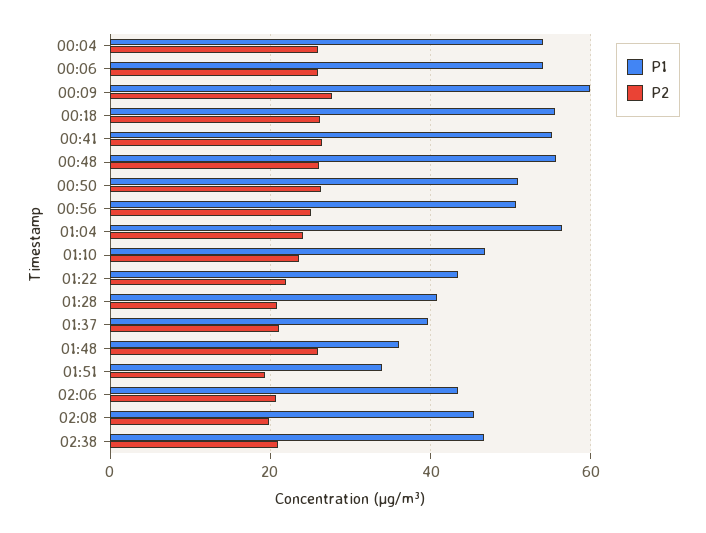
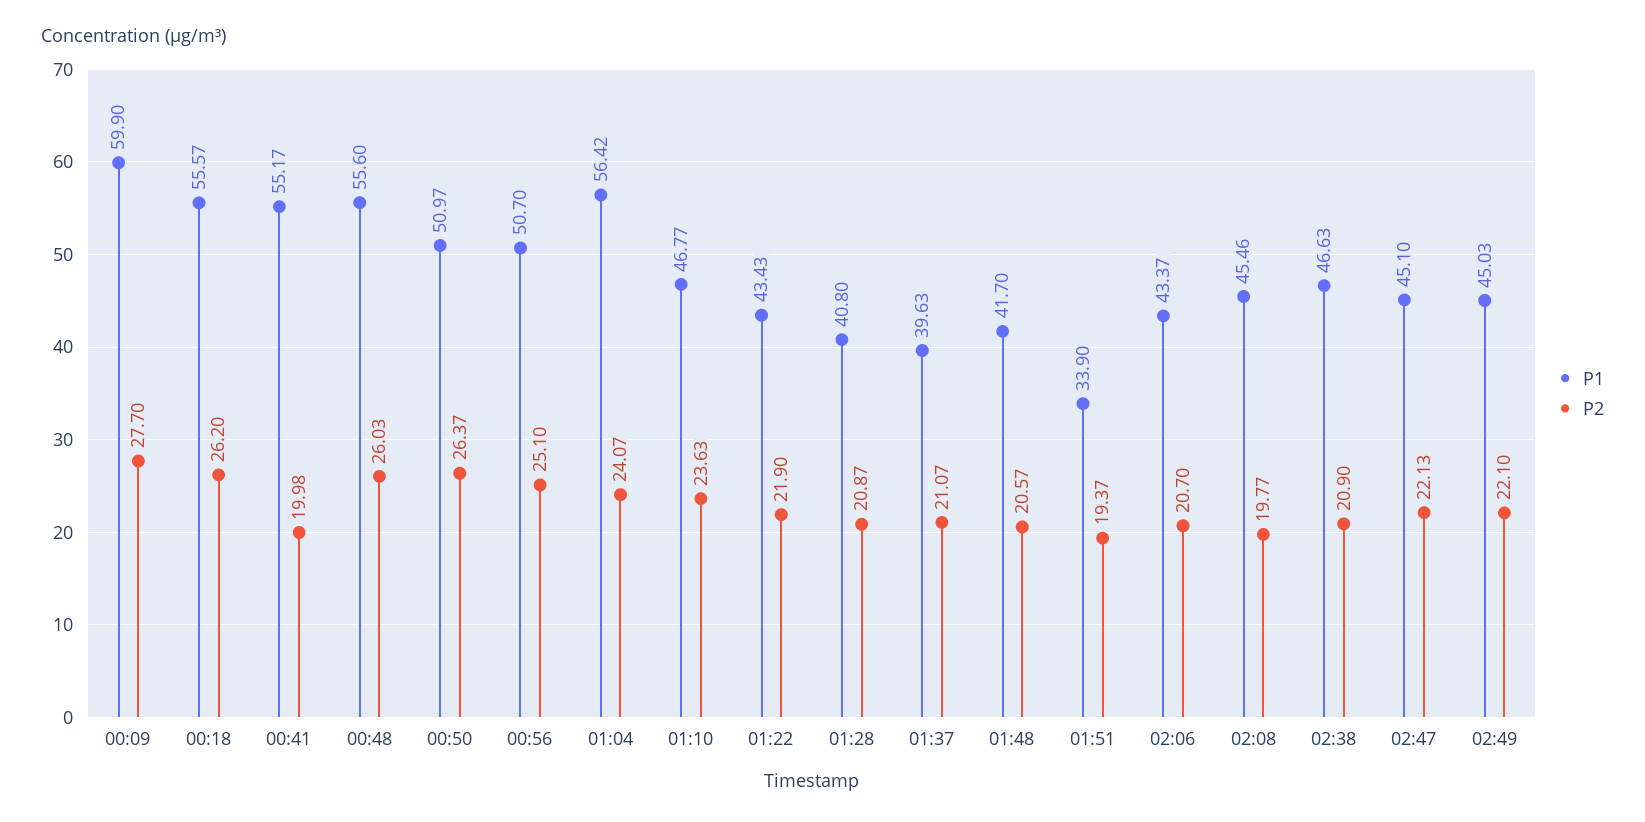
P1, 00:04: 54 -> none
P2, 00:04: 26 -> none
P1, 00:06: 54 -> none
P2, 00:06: 26 -> none
P2, 00:41: 26 -> 19.98
P1, 01:48: 36 -> 41.7
P2, 01:48: 26 -> 20.57
P1, 02:47: none -> 45.1
P2, 02:47: none -> 22.13
P1, 02:49: none -> 45.03
P2, 02:49: none -> 22.1

